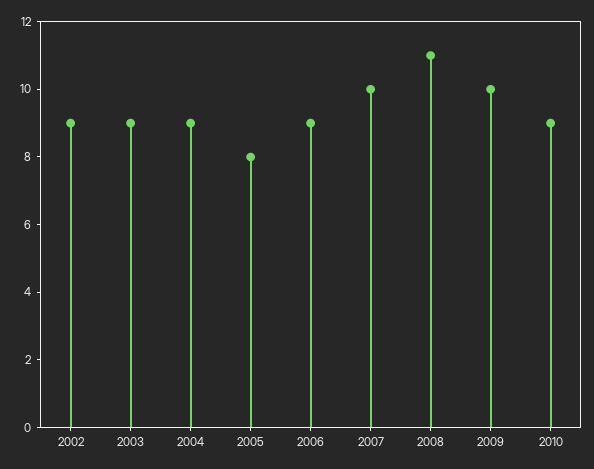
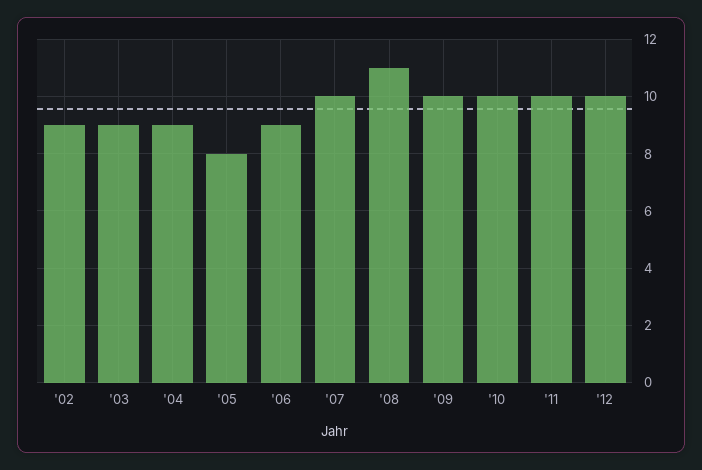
2010: 9 -> 10
'11: none -> 10
'12: none -> 10

